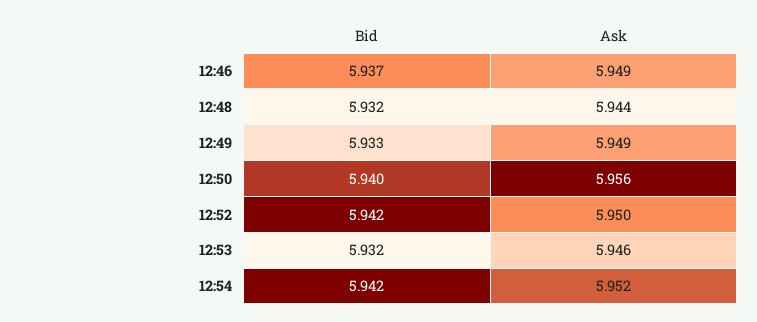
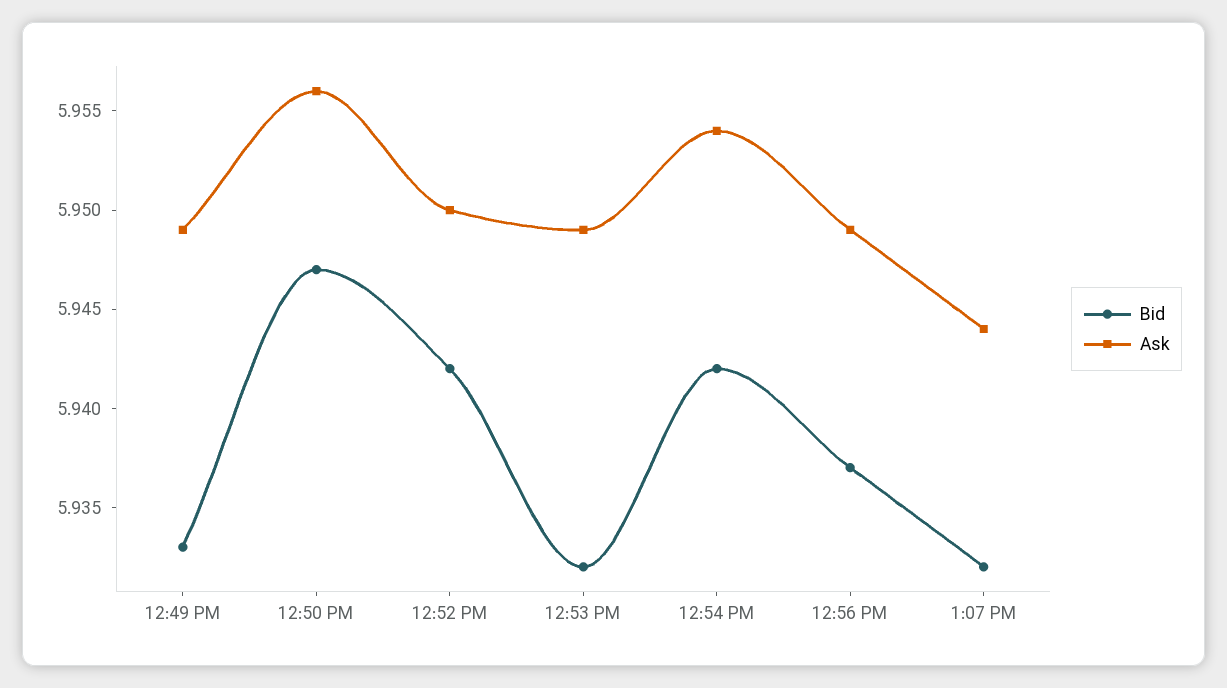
Bid, 12:46: 5.937 -> none
Ask, 12:46: 5.949 -> none
Bid, 12:48: 5.932 -> none
Ask, 12:48: 5.944 -> none
Bid, 12:50: 5.94 -> 5.947
Ask, 12:53: 5.946 -> 5.949
Ask, 12:54: 5.952 -> 5.954
Bid, 12:56 PM: none -> 5.937
Ask, 12:56 PM: none -> 5.949
Bid, 1:07 PM: none -> 5.932
Ask, 1:07 PM: none -> 5.944

